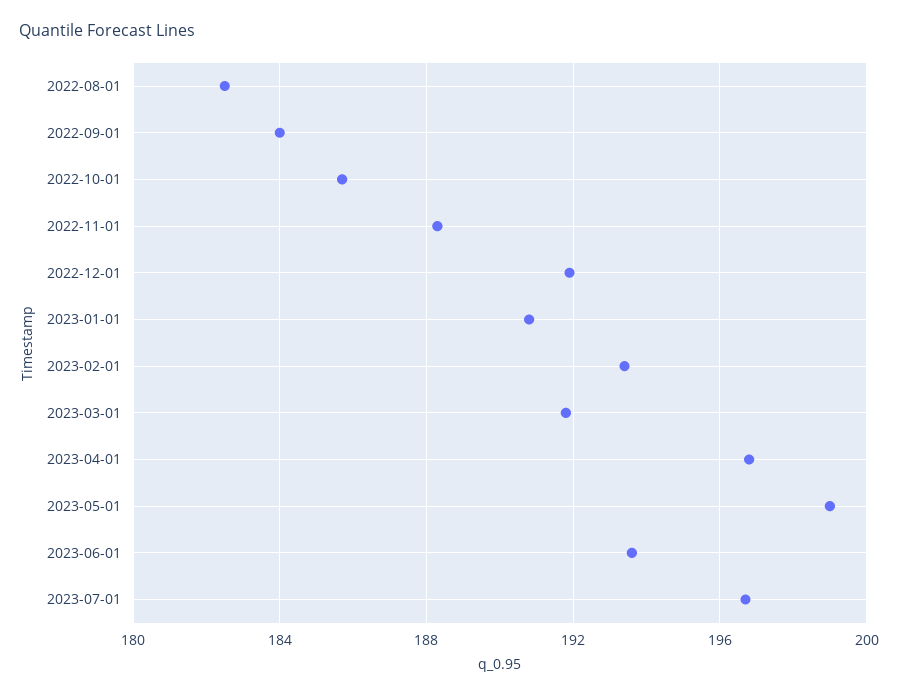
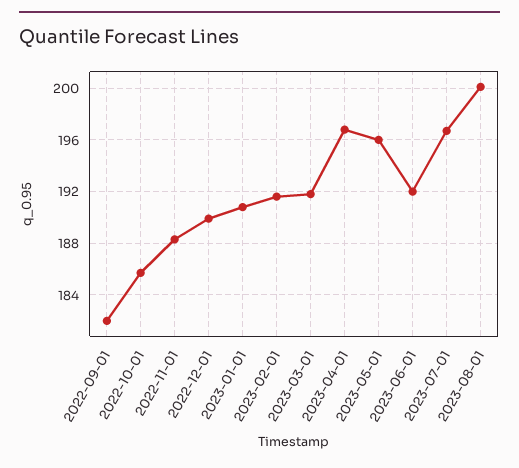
2022-08-01: 182.5 -> none
2022-09-01: 184 -> 182
2022-12-01: 192 -> 190
2023-02-01: 193.5 -> 191.5
2023-05-01: 199 -> 196
2023-06-01: 193.5 -> 192
2023-08-01: none -> 200

